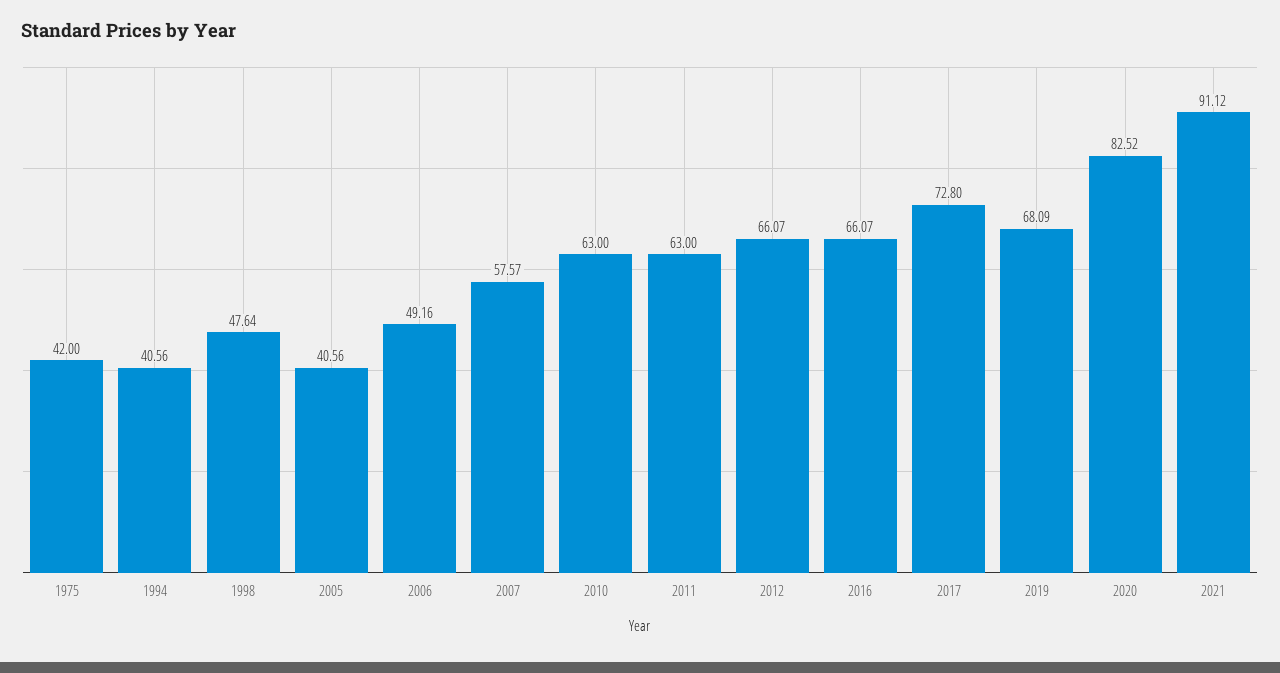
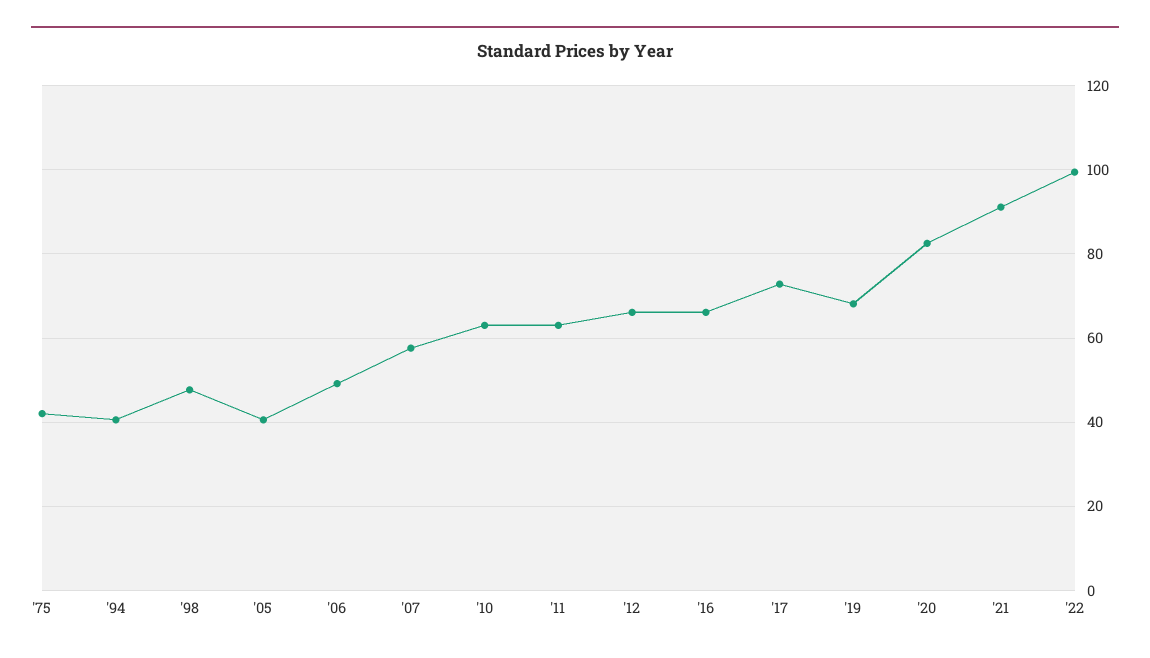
'22: none -> 100

